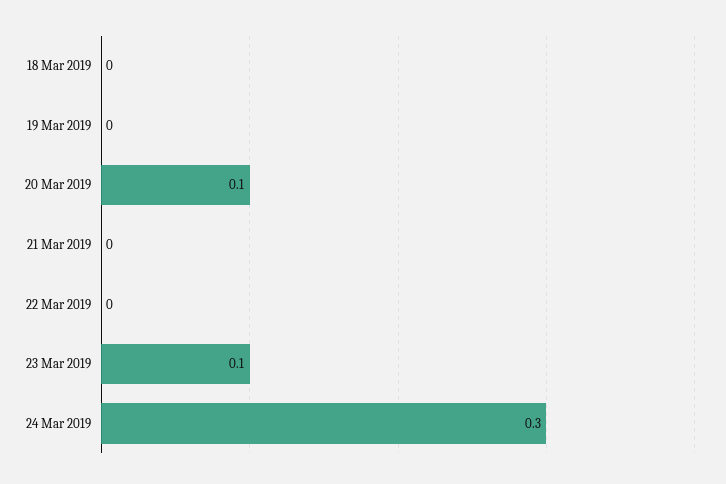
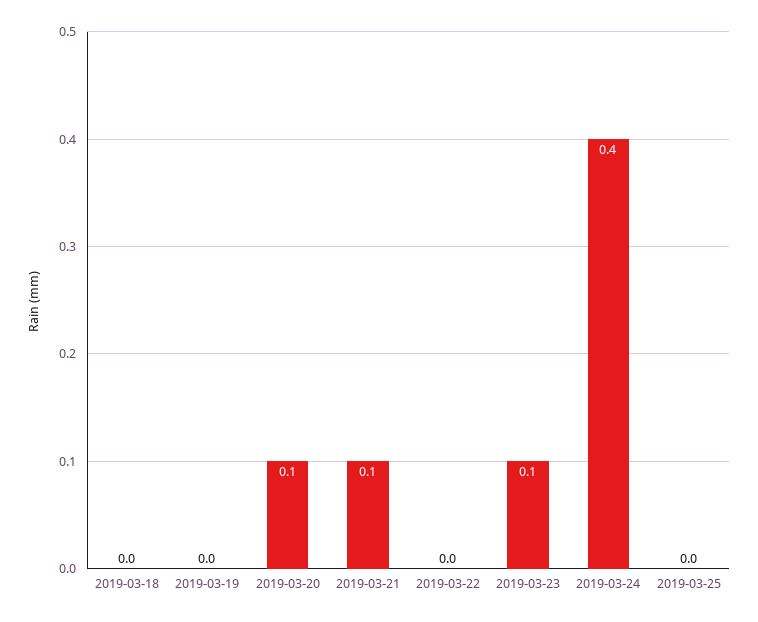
21 Mar 2019: 0 -> 0.1
24 Mar 2019: 0.3 -> 0.4
2019-03-25: none -> 0

